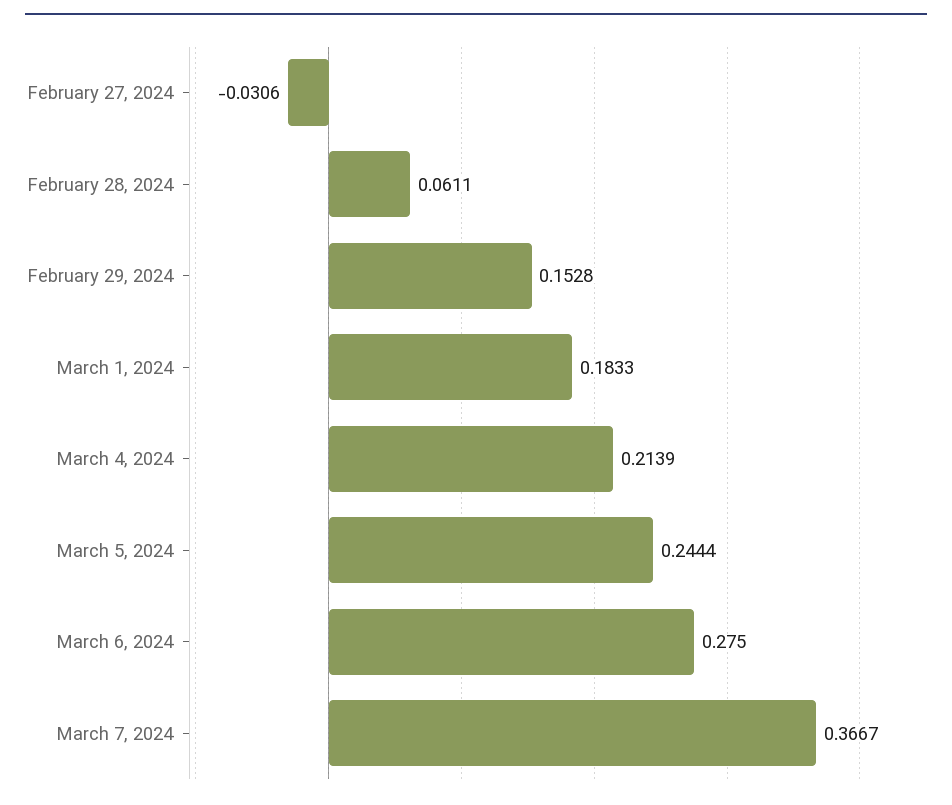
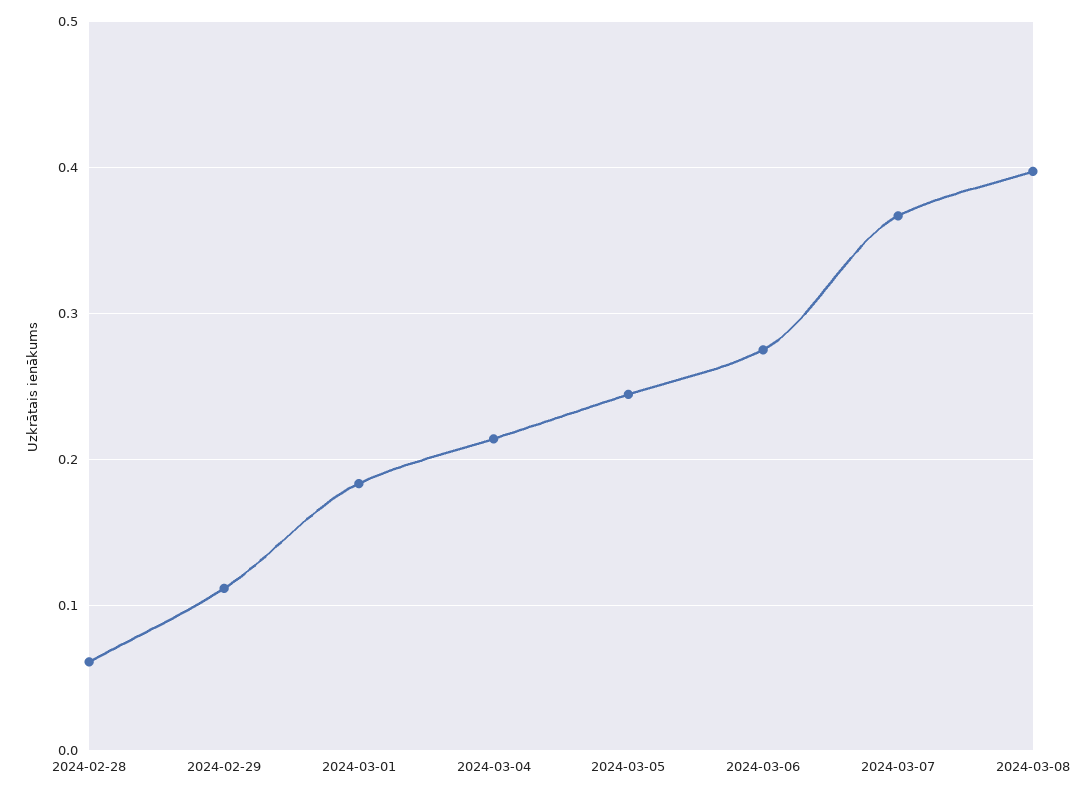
February 27, 2024: -0.0306 -> none
February 29, 2024: 0.1528 -> 0.11
2024-03-08: none -> 0.4

